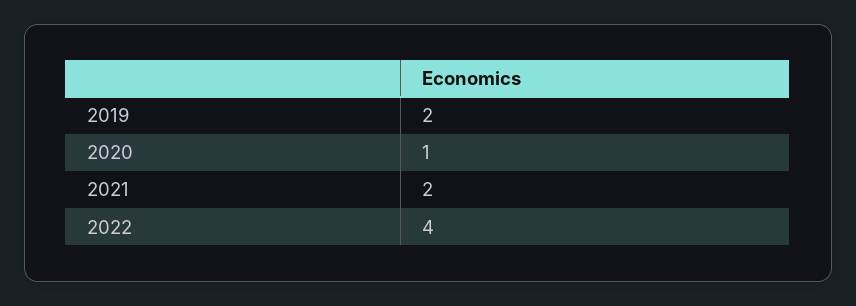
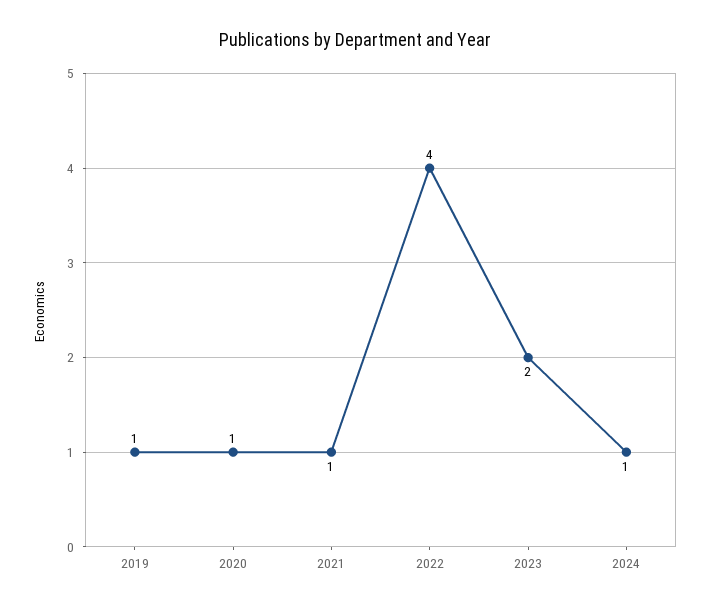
2019: 2 -> 1
2021: 2 -> 1
2023: none -> 2
2024: none -> 1

